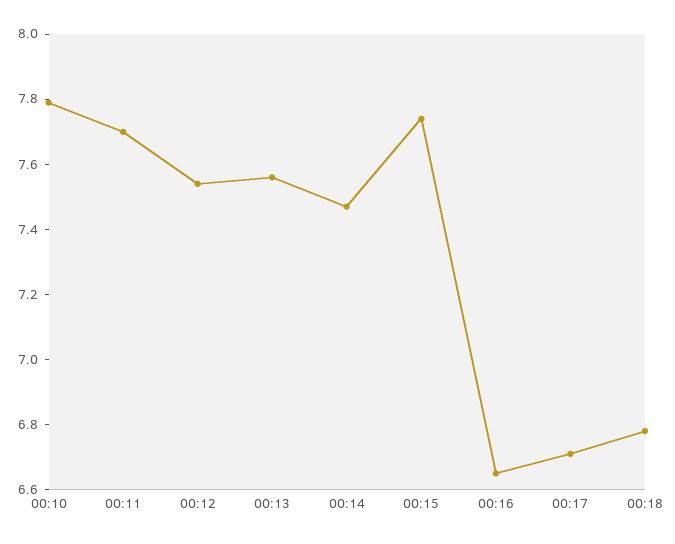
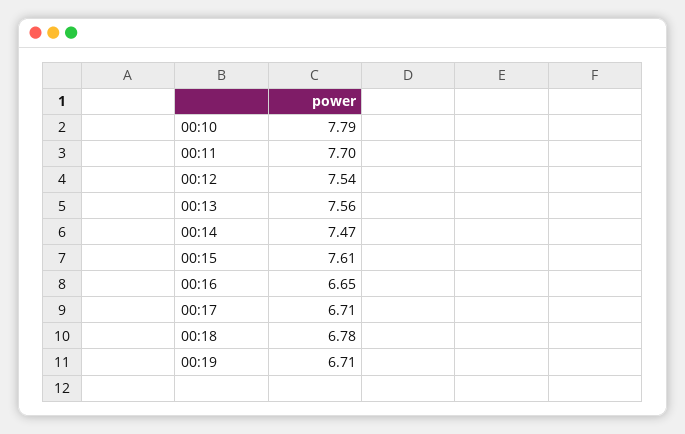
00:15: 7.75 -> 7.61
00:19: none -> 6.71

